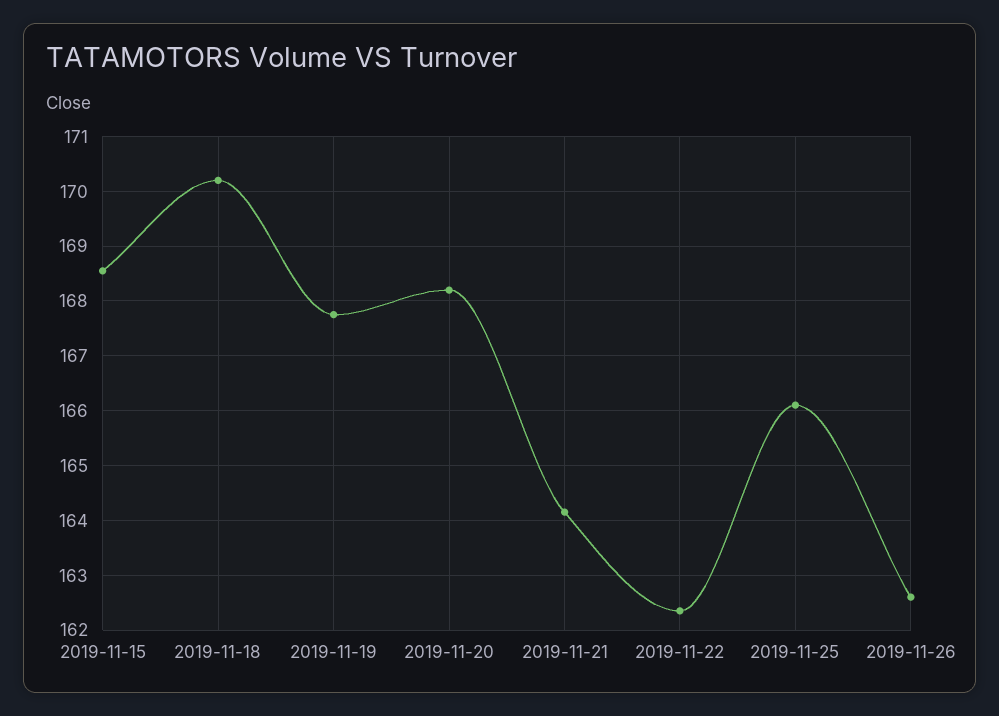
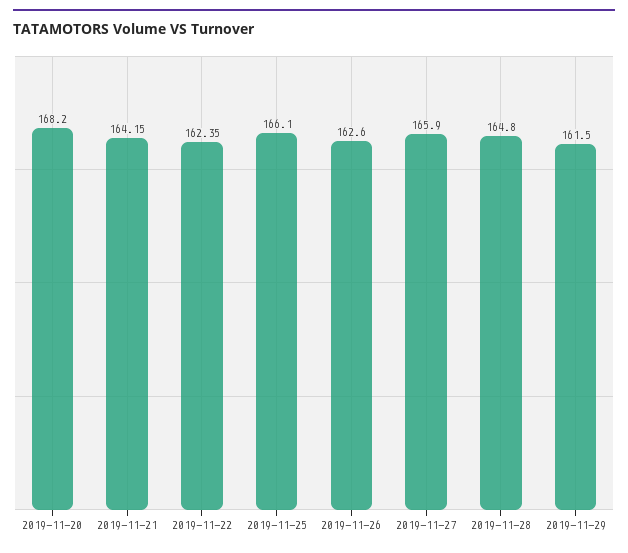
2019-11-15: 168.6 -> none
2019-11-18: 170.2 -> none
2019-11-19: 167.8 -> none
2019-11-27: none -> 165.9
2019-11-28: none -> 164.8
2019-11-29: none -> 161.5

